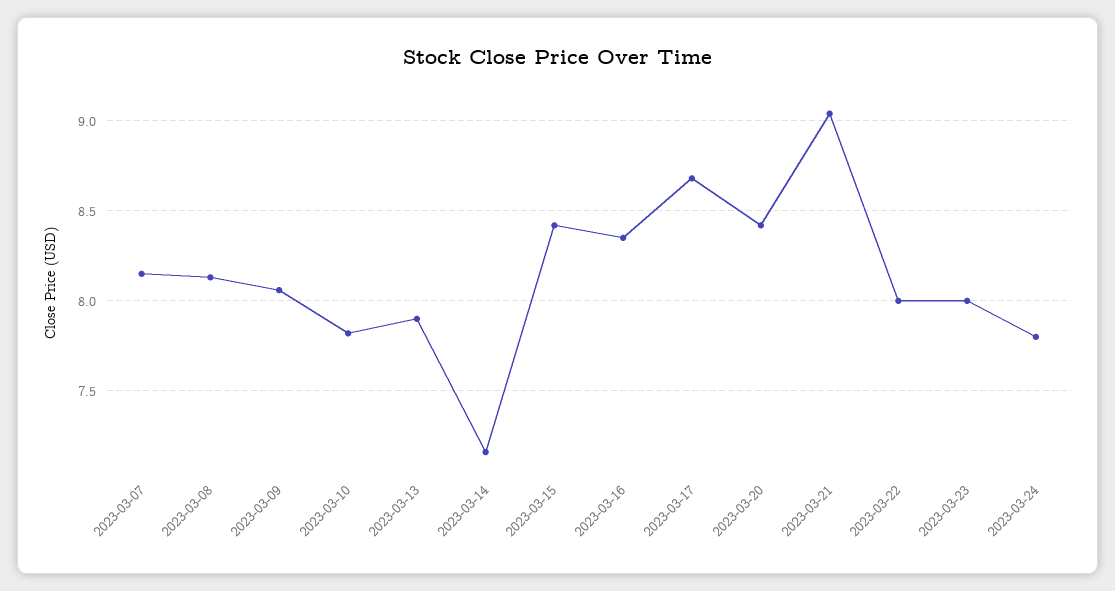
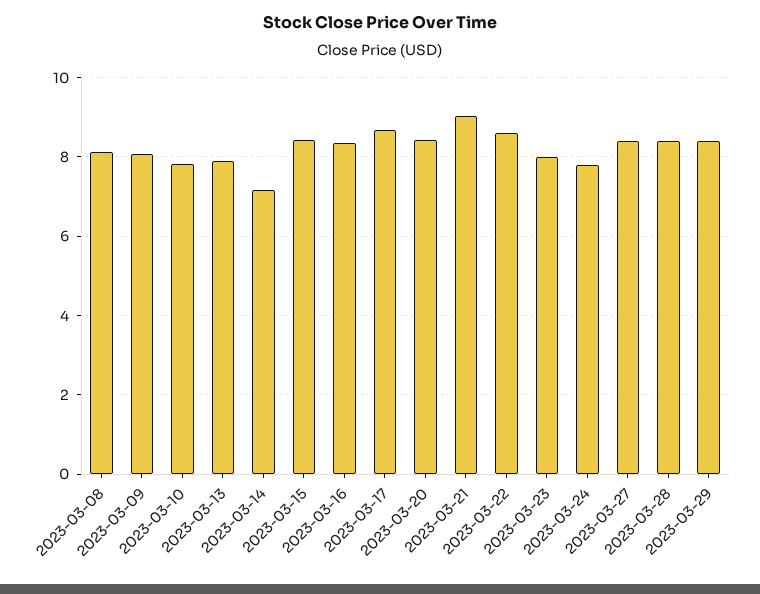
2023-03-07: 8.15 -> none
2023-03-22: 8 -> 8.6
2023-03-27: none -> 8.4
2023-03-28: none -> 8.4
2023-03-29: none -> 8.4

